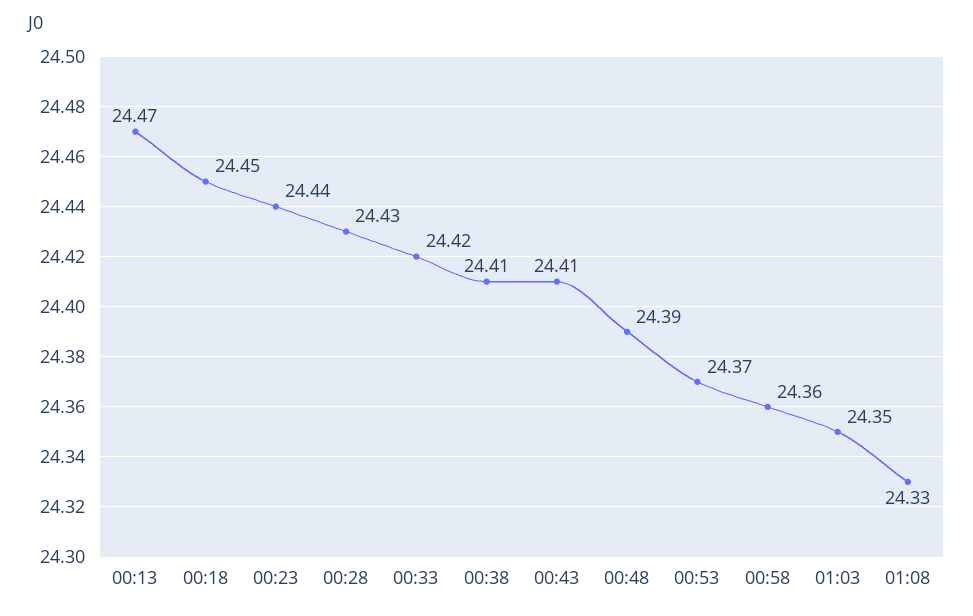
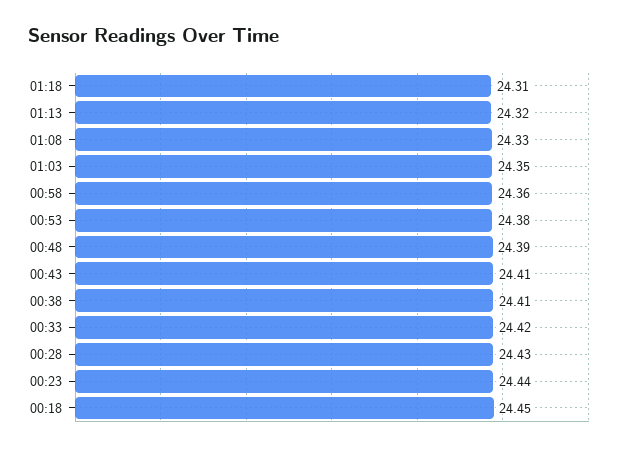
00:13: 24.47 -> none
00:53: 24.37 -> 24.38
01:18: none -> 24.31
01:13: none -> 24.32

